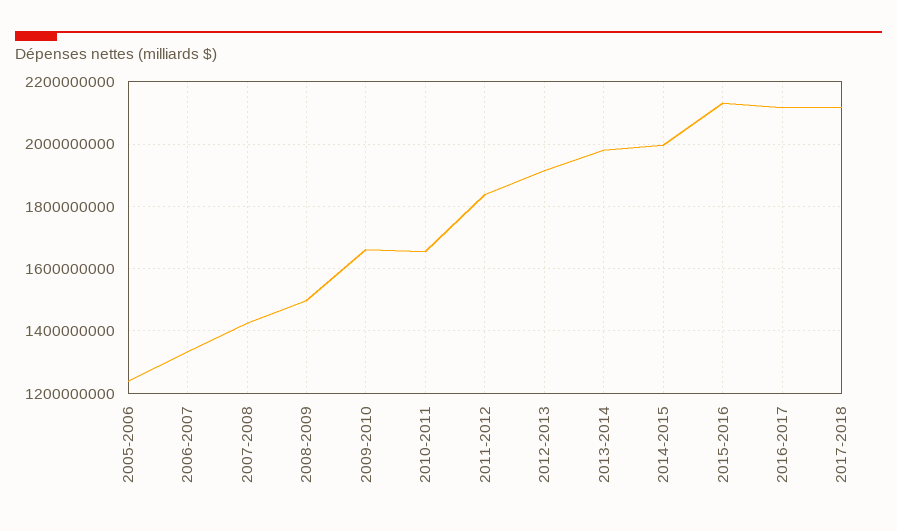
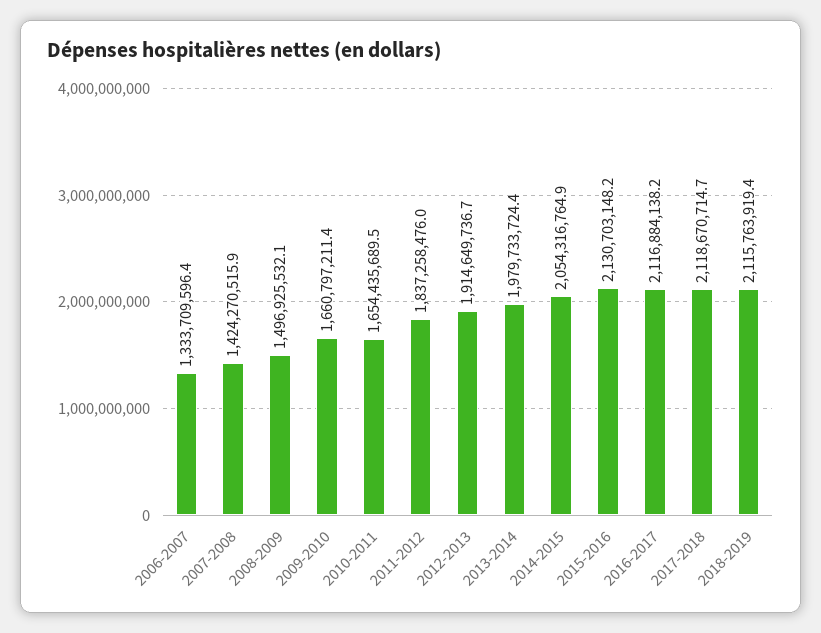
2005-2006: 1240000000 -> none
2014-2015: 2000000000 -> 2054316764.9
2018-2019: none -> 2115763919.4

